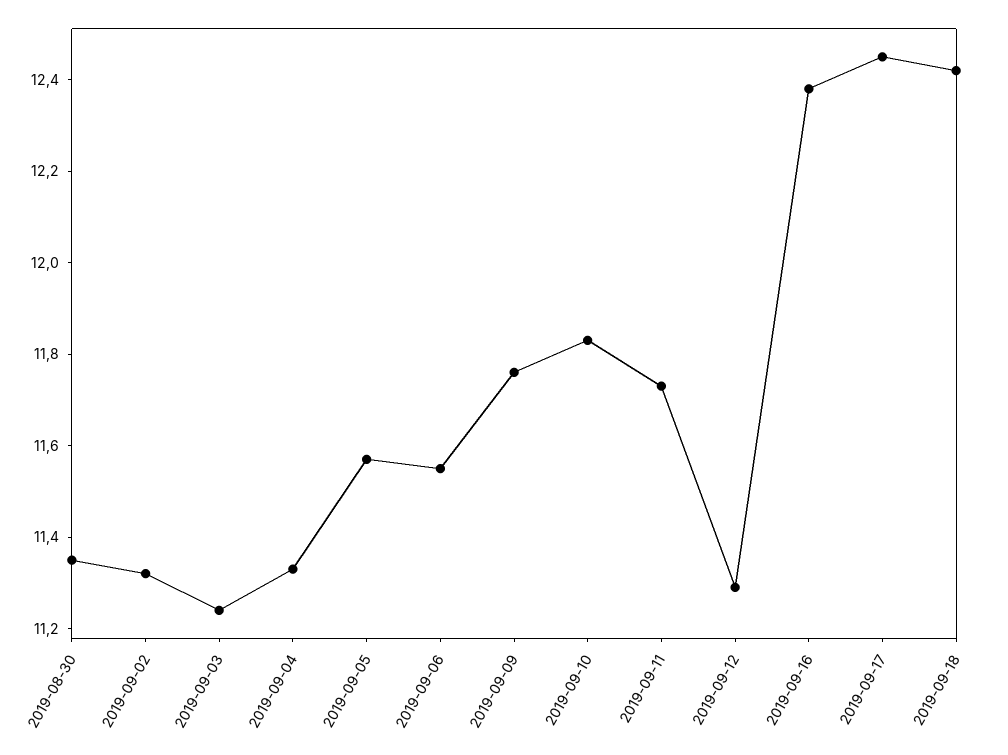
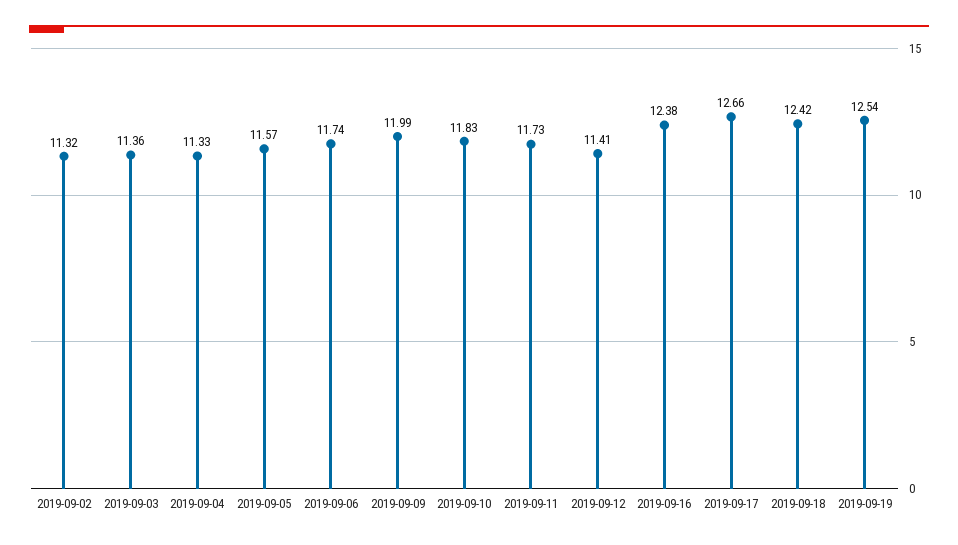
2019-08-30: 11.35 -> none
2019-09-03: 11.25 -> 11.36
2019-09-06: 11.55 -> 11.74
2019-09-09: 11.75 -> 11.99
2019-09-12: 11.3 -> 11.41
2019-09-17: 12.45 -> 12.66
2019-09-19: none -> 12.54

